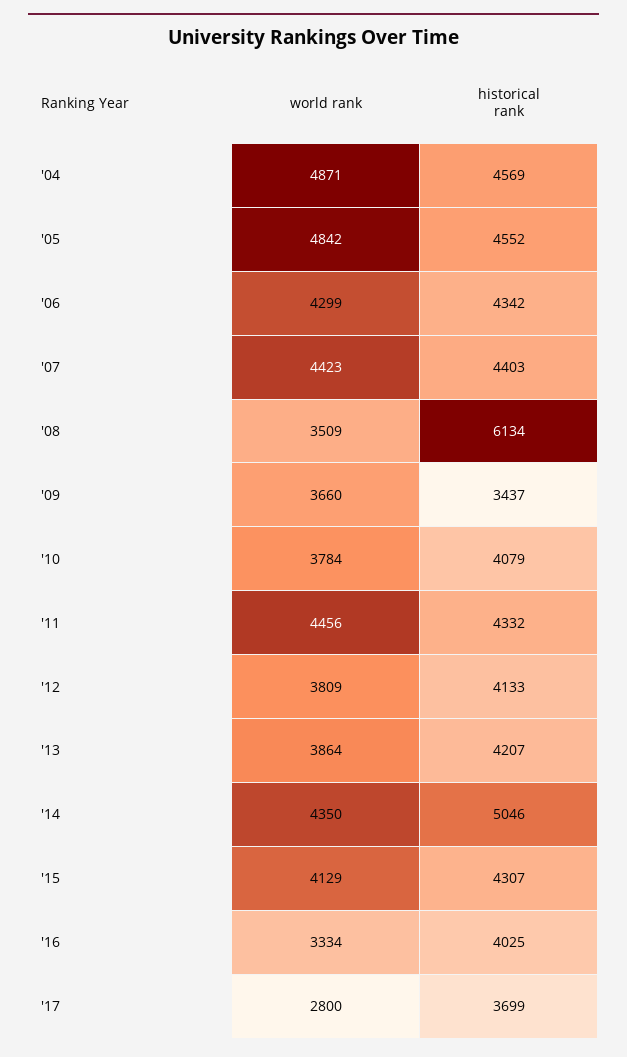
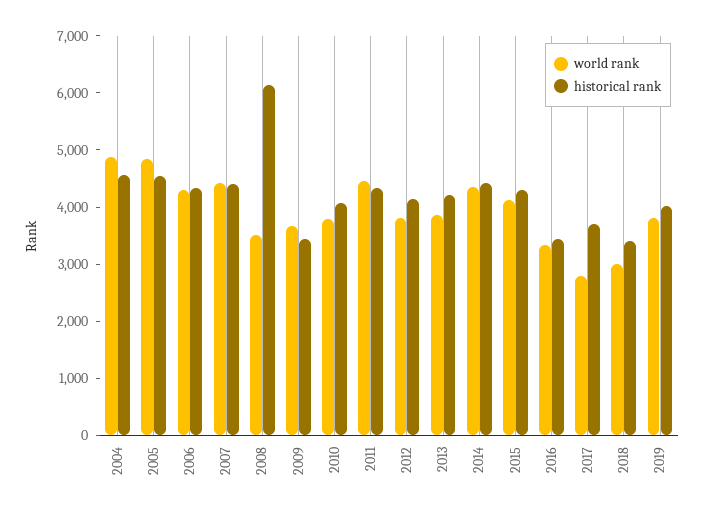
historical rank, '14: 5046 -> 4400
historical rank, '16: 4025 -> 3400
world rank, 2018: none -> 3000
historical rank, 2018: none -> 3400
world rank, 2019: none -> 3800
historical rank, 2019: none -> 4000

